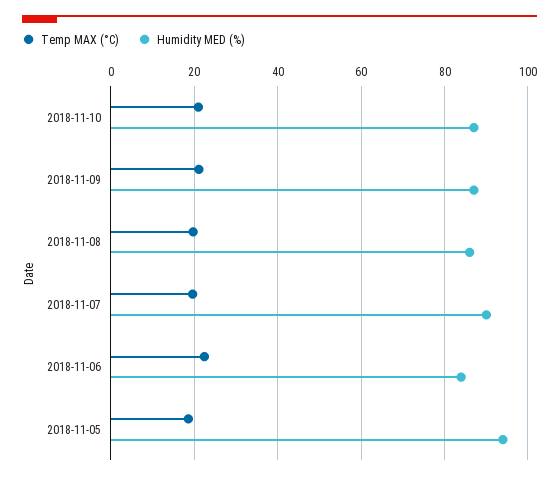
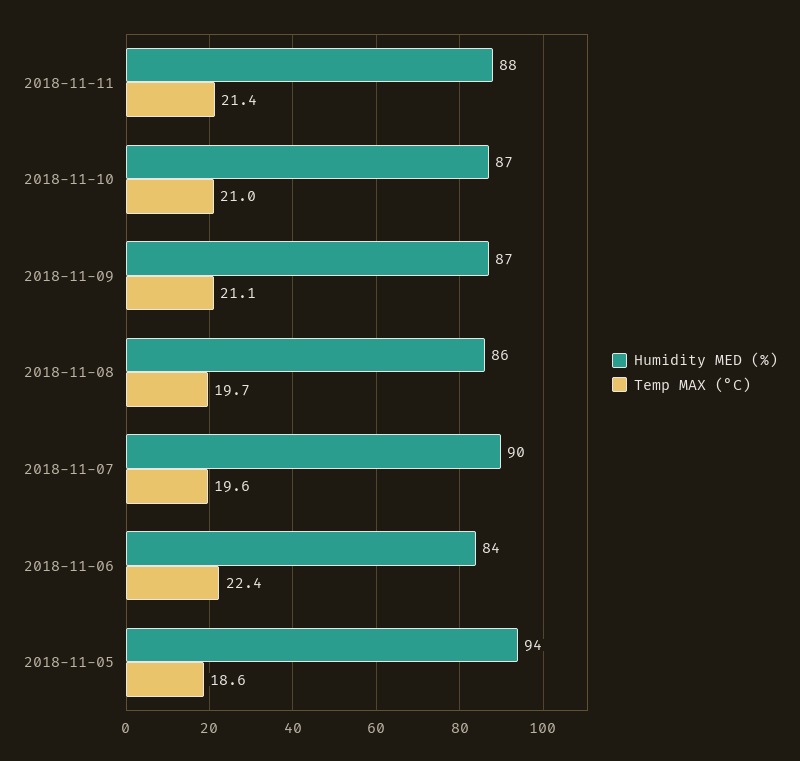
Humidity MED (%), 2018-11-11: none -> 88
Temp MAX (°C), 2018-11-11: none -> 21.4

